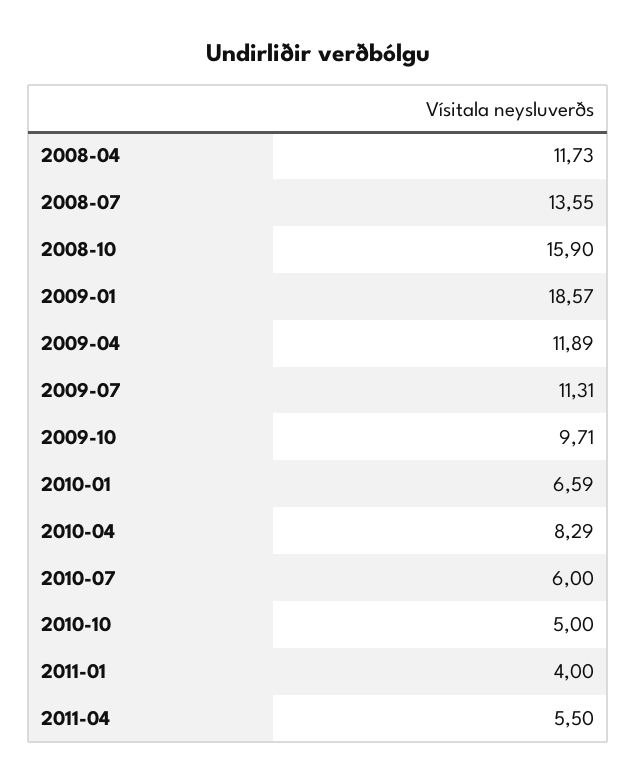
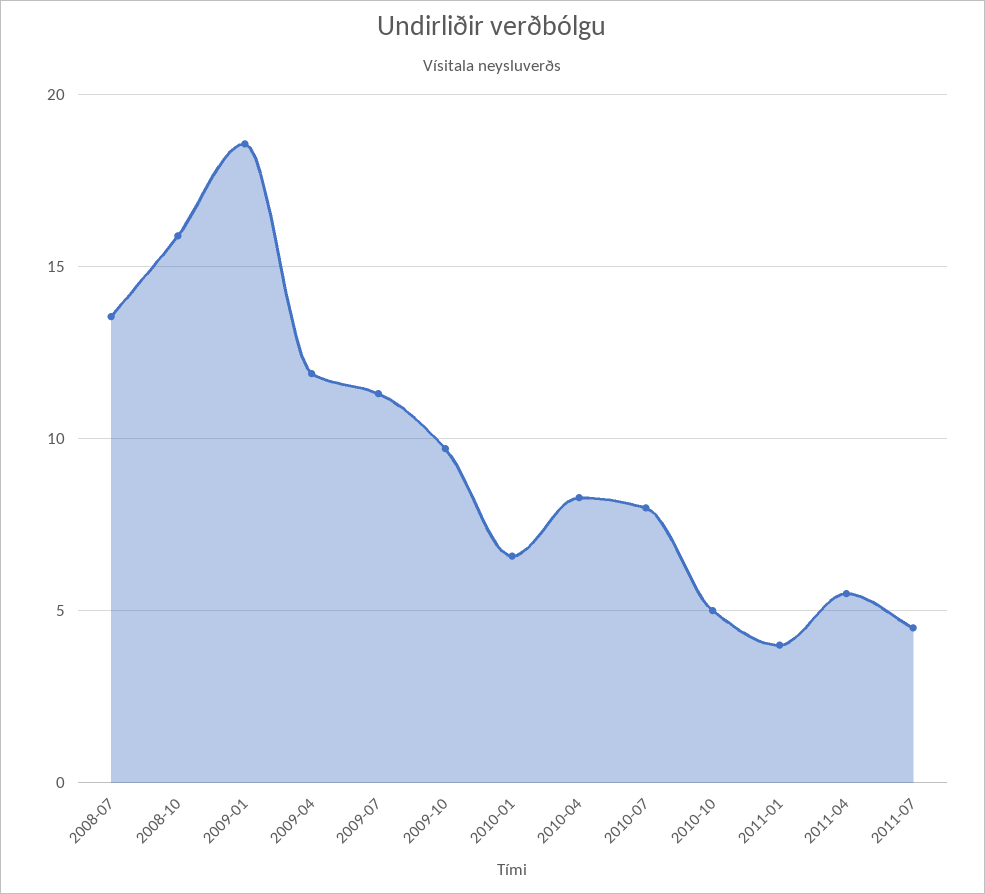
2008-04: 11.73 -> none
2010-07: 6 -> 8
2011-07: none -> 4.5

